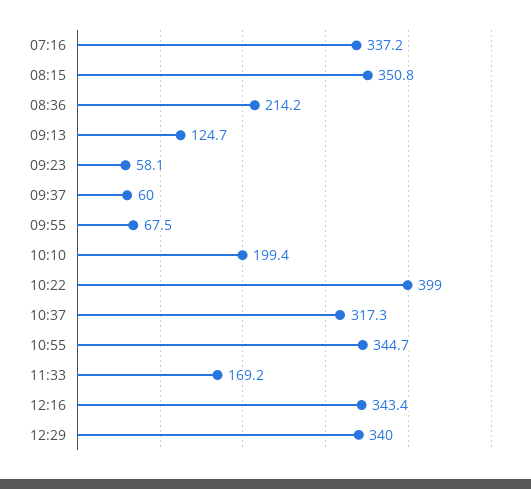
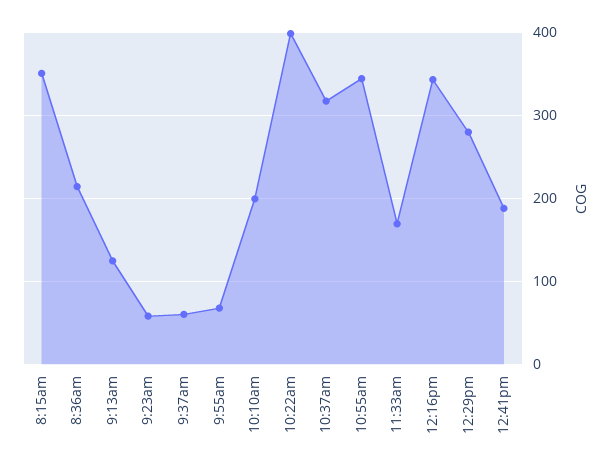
07:16: 337.2 -> none
12:29: 340 -> 280
12:41pm: none -> 190

